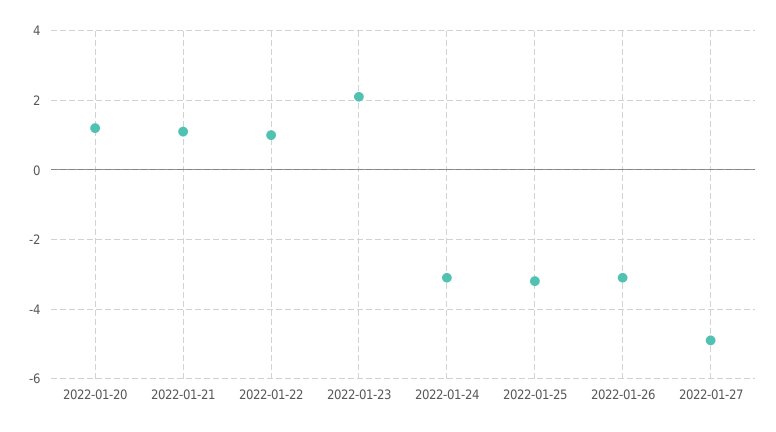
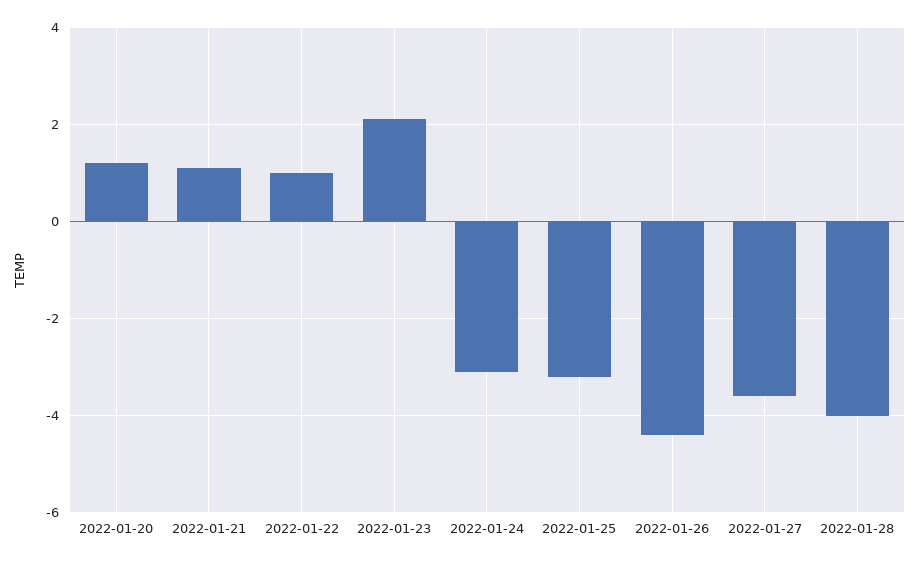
2022-01-26: -3 -> -4.5
2022-01-27: -5 -> -3.5
2022-01-28: none -> -4

